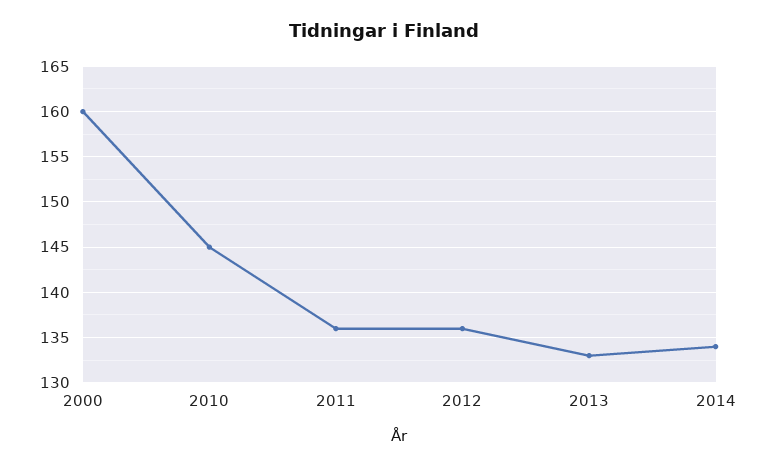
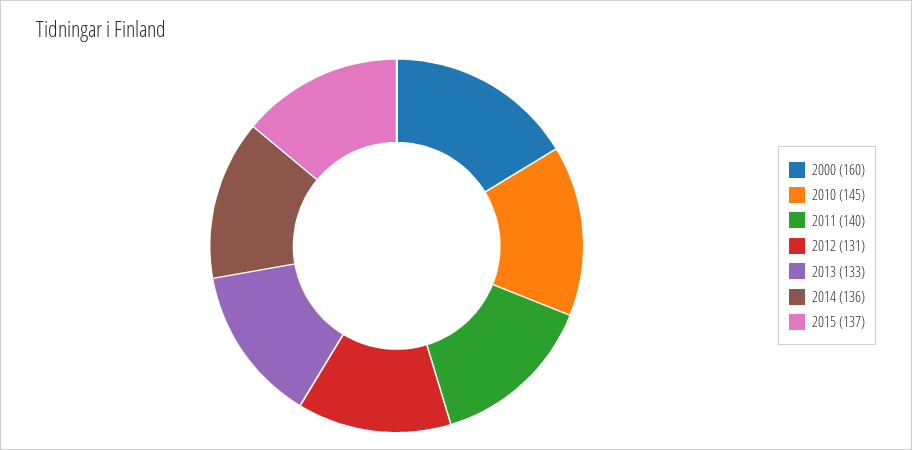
2011: 136 -> 140
2012: 136 -> 131
2014: 134 -> 136
2015: none -> 137

